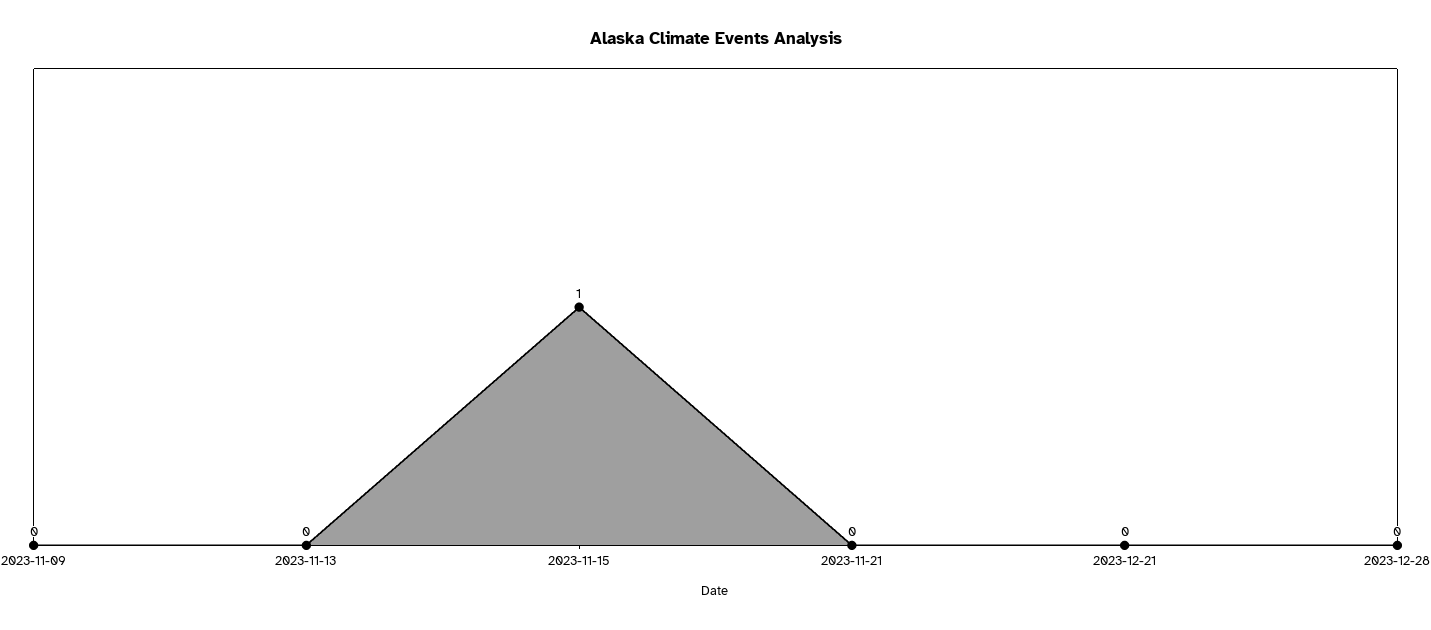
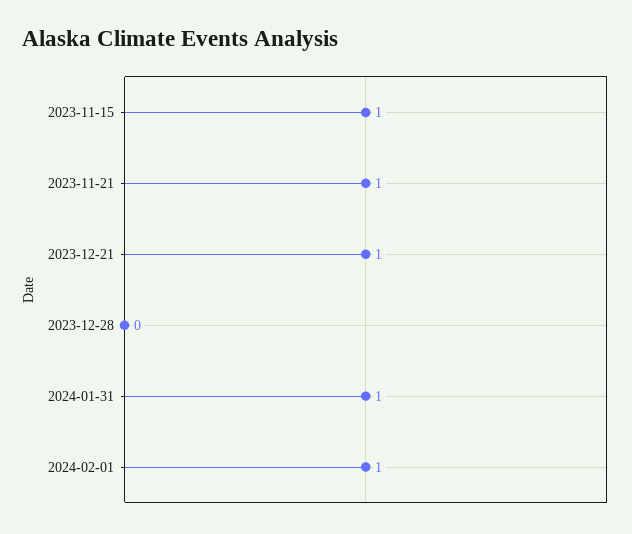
2023-11-09: 0 -> none
2023-11-13: 0 -> none
2023-11-21: 0 -> 1
2023-12-21: 0 -> 1
2024-01-31: none -> 1
2024-02-01: none -> 1

